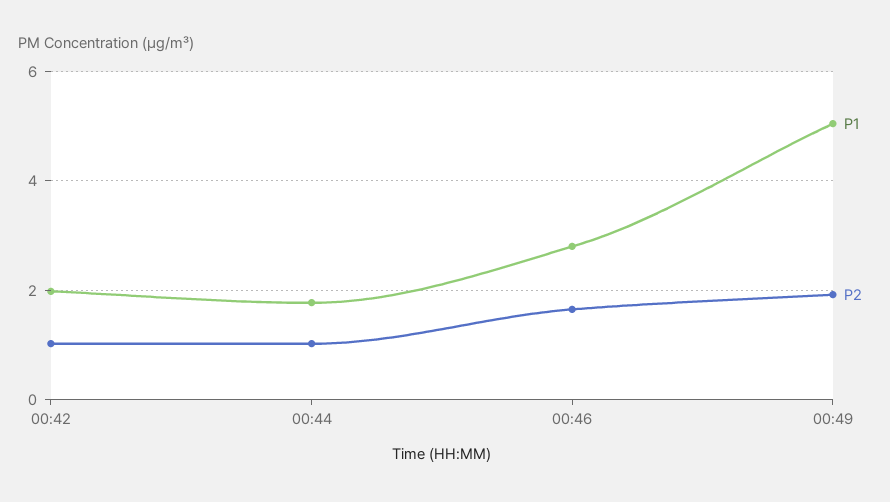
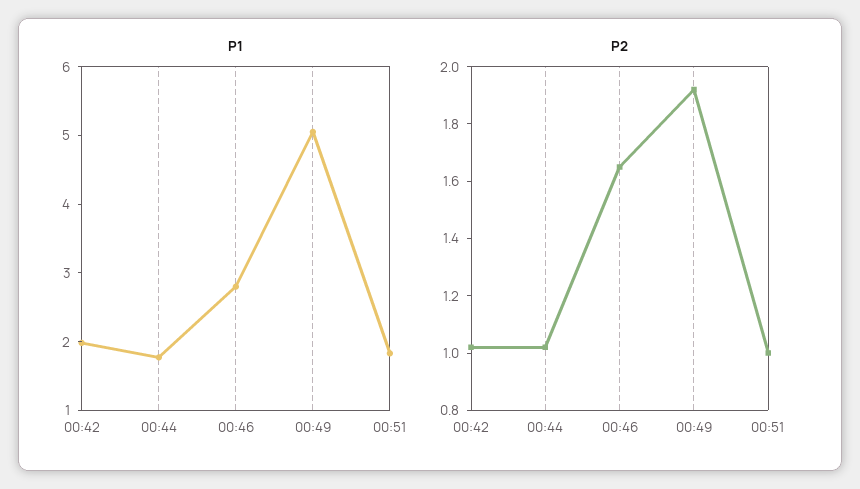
P1, 00:51: none -> 1.8
P2, 00:51: none -> 1

